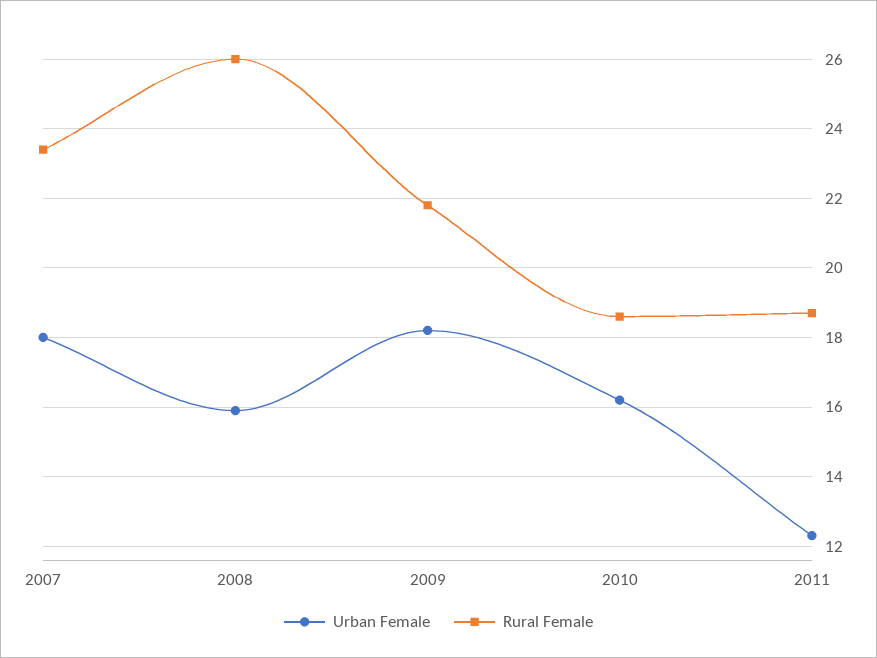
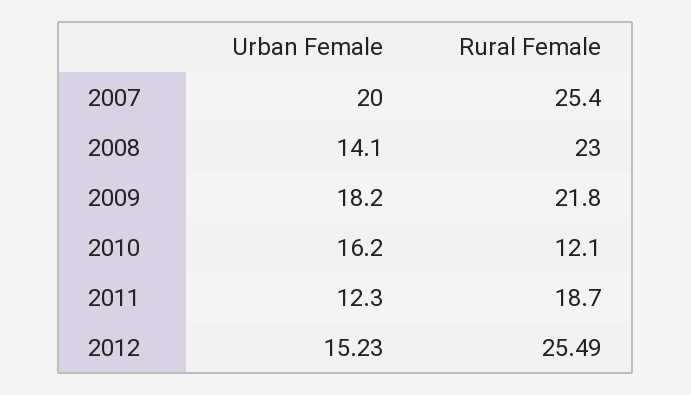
Urban Female, 2007: 18 -> 20
Rural Female, 2007: 23.5 -> 25.4
Urban Female, 2008: 16 -> 14.1
Rural Female, 2008: 26 -> 23
Rural Female, 2010: 18.5 -> 12.1
Urban Female, 2012: none -> 15.23
Rural Female, 2012: none -> 25.49

